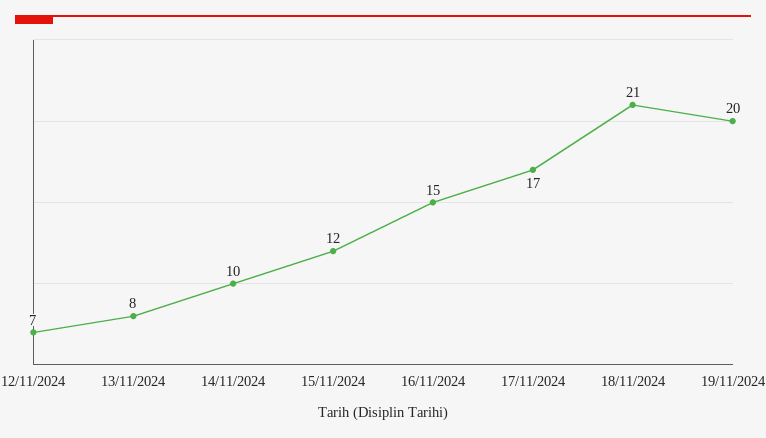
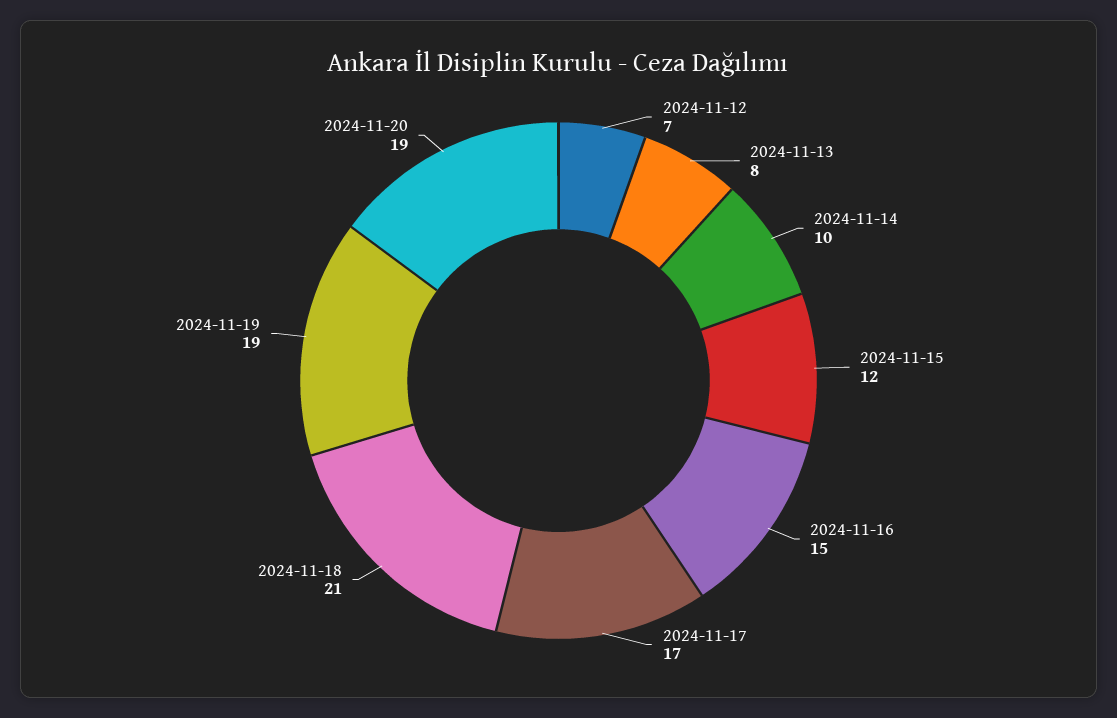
19/11/2024: 20 -> 19
2024-11-20: none -> 19

